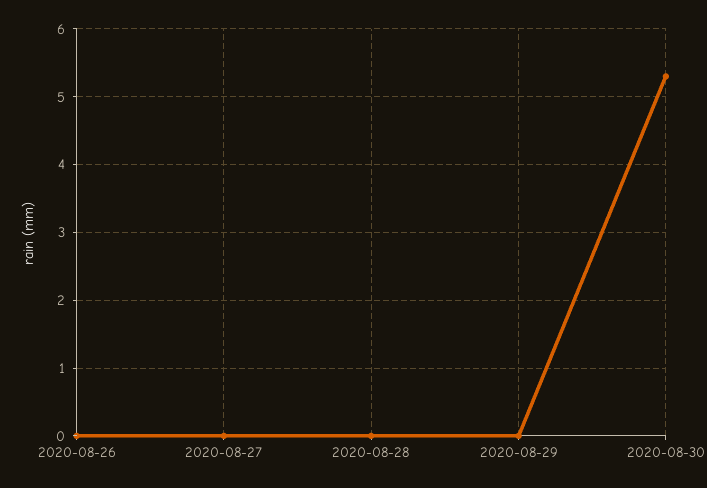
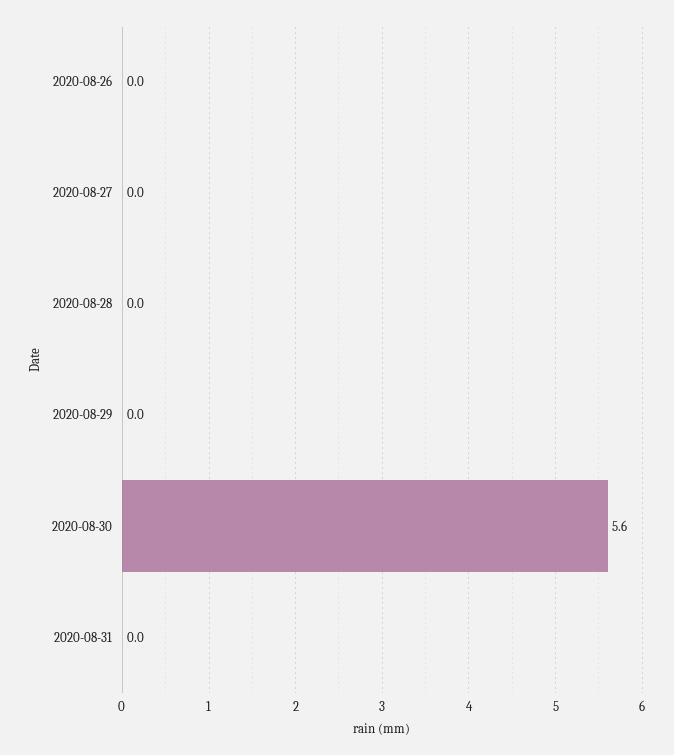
2020-08-30: 5.3 -> 5.6
2020-08-31: none -> 0

